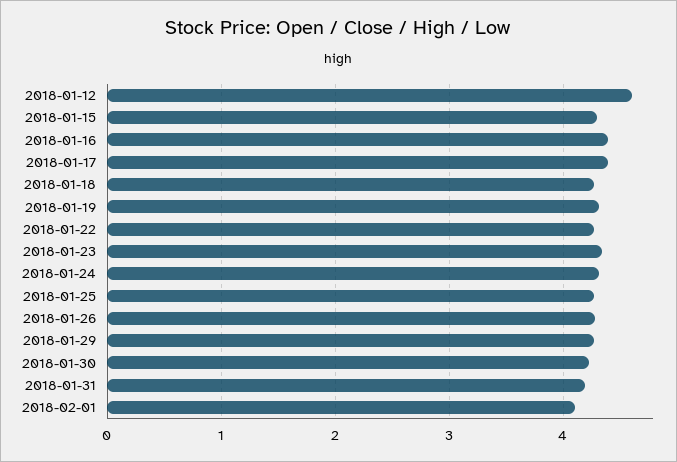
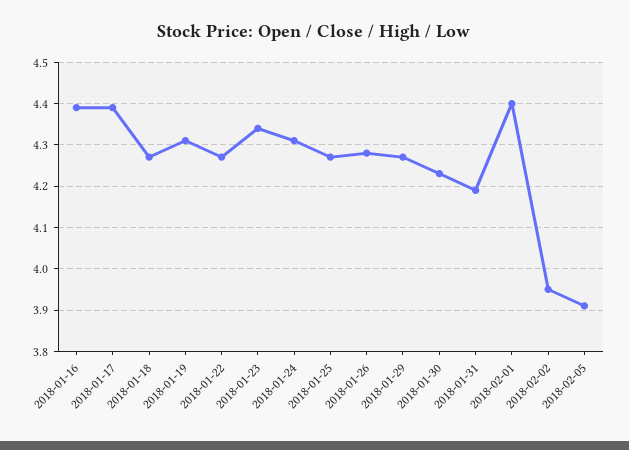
2018-01-12: 4.6 -> none
2018-01-15: 4.3 -> none
2018-02-01: 4.1 -> 4.4
2018-02-02: none -> 3.95
2018-02-05: none -> 3.9

